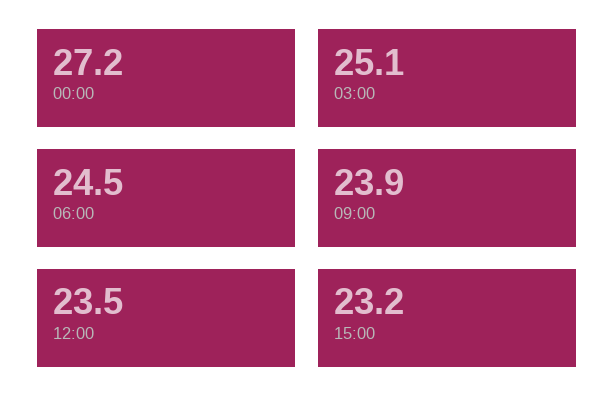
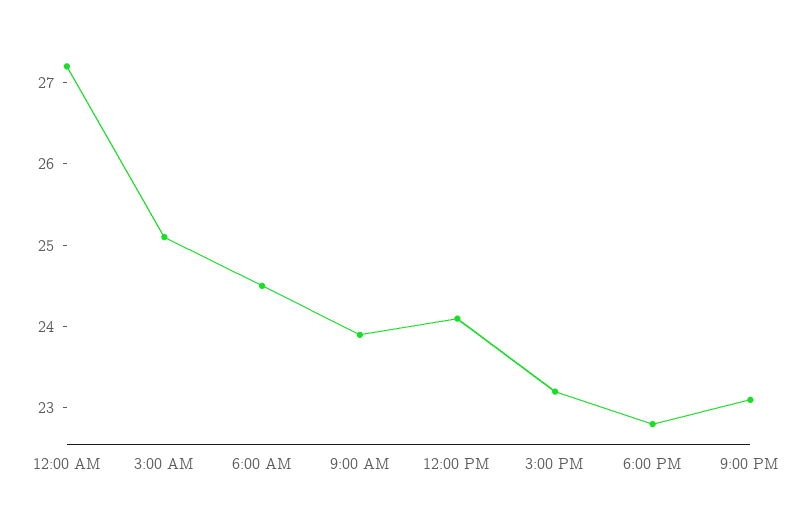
12:00: 23.5 -> 24.1
6:00 PM: none -> 22.8
9:00 PM: none -> 23.1

